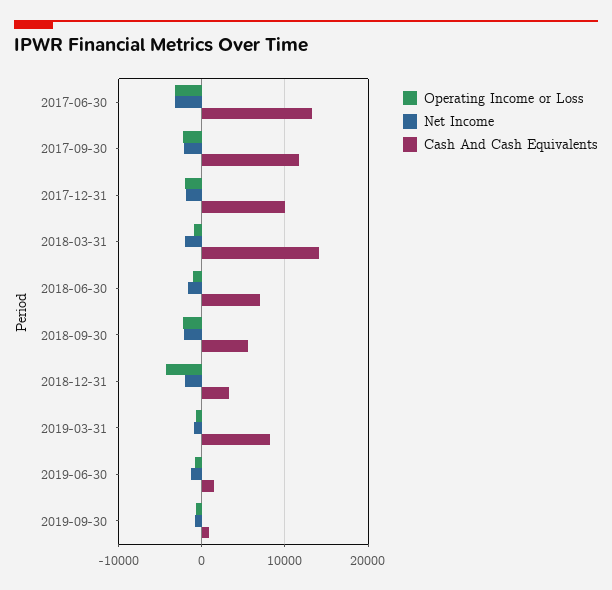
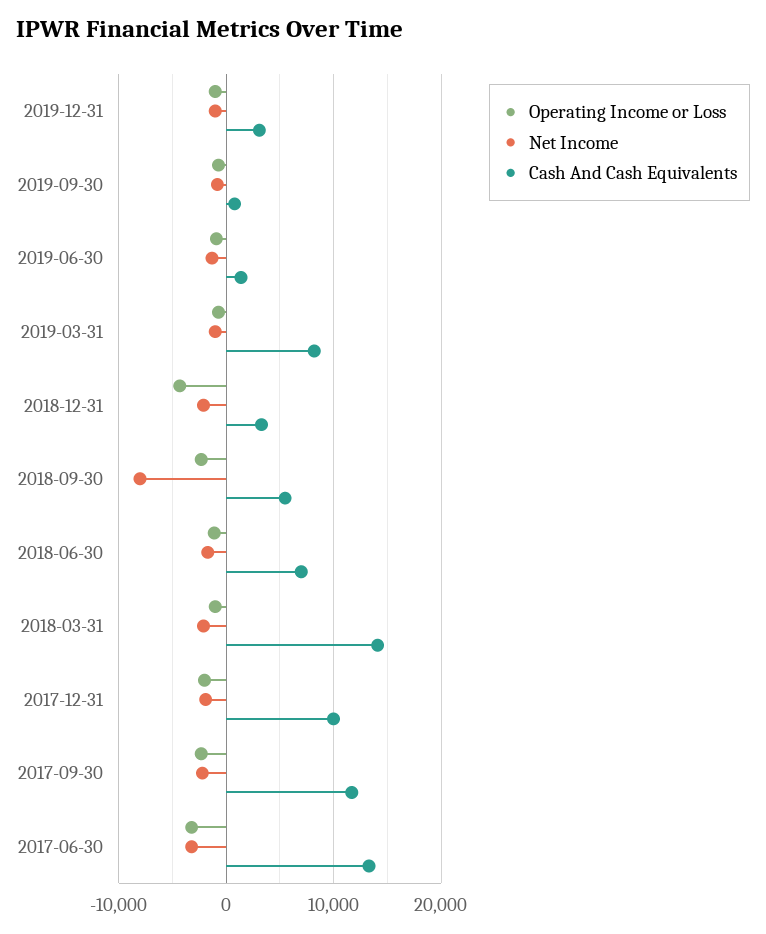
Net Income, 2018-09-30: -2000 -> -8000
Operating Income or Loss, 2019-12-31: none -> -1000
Net Income, 2019-12-31: none -> -1000
Cash And Cash Equivalents, 2019-12-31: none -> 3000

